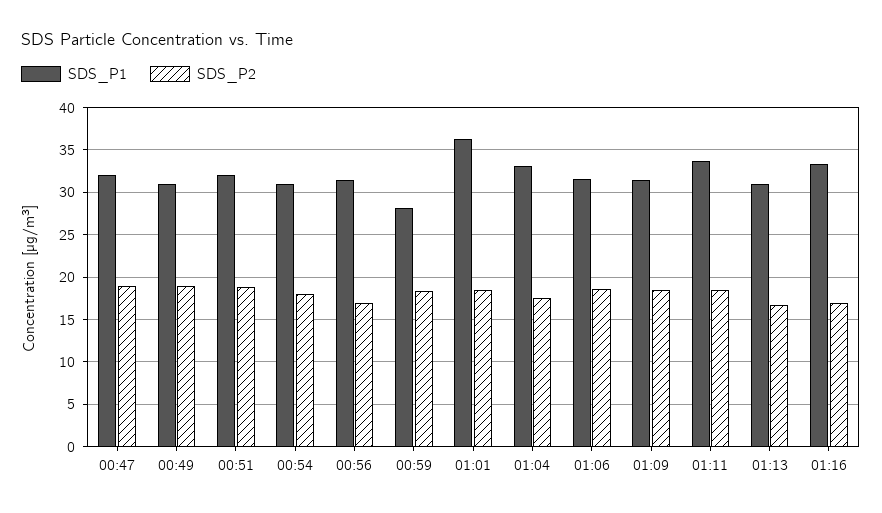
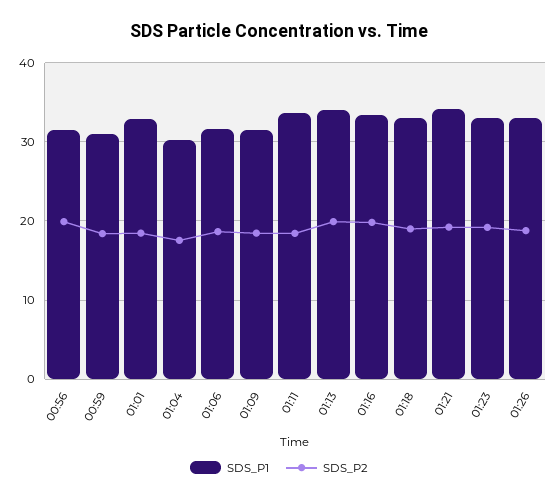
SDS_P1, 00:47: 32 -> none
SDS_P2, 00:47: 19 -> none
SDS_P1, 00:49: 31 -> none
SDS_P2, 00:49: 19 -> none
SDS_P1, 00:51: 32 -> none
SDS_P2, 00:51: 19 -> none
SDS_P1, 00:54: 31 -> none
SDS_P2, 00:54: 18 -> none
SDS_P2, 00:56: 17 -> 20
SDS_P1, 00:59: 28 -> 31
SDS_P1, 01:01: 36 -> 33
SDS_P1, 01:04: 33 -> 30
SDS_P1, 01:13: 31 -> 34
SDS_P2, 01:13: 17 -> 20
SDS_P2, 01:16: 17 -> 20
SDS_P1, 01:18: none -> 33
SDS_P2, 01:18: none -> 19
SDS_P1, 01:21: none -> 34
SDS_P2, 01:21: none -> 19
SDS_P1, 01:23: none -> 33
SDS_P2, 01:23: none -> 19
SDS_P1, 01:26: none -> 33
SDS_P2, 01:26: none -> 19

